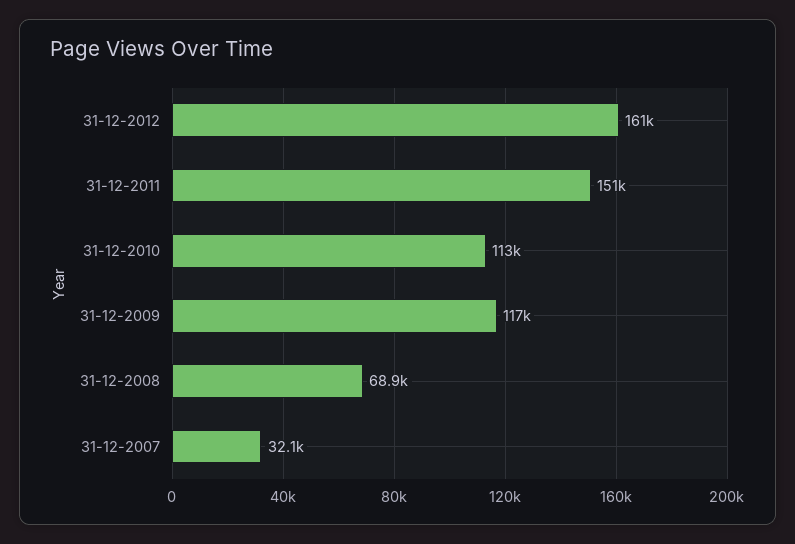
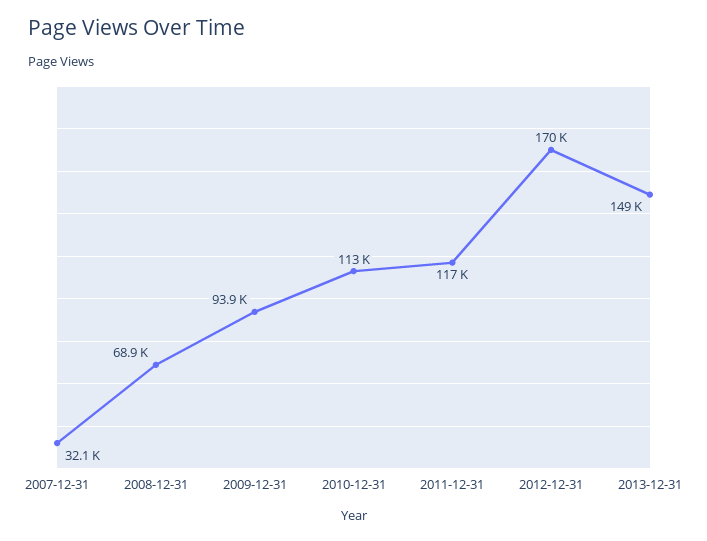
31-12-2012: 161000 -> 170000
31-12-2011: 151000 -> 117000
31-12-2009: 117000 -> 93900
2013-12-31: none -> 149000

